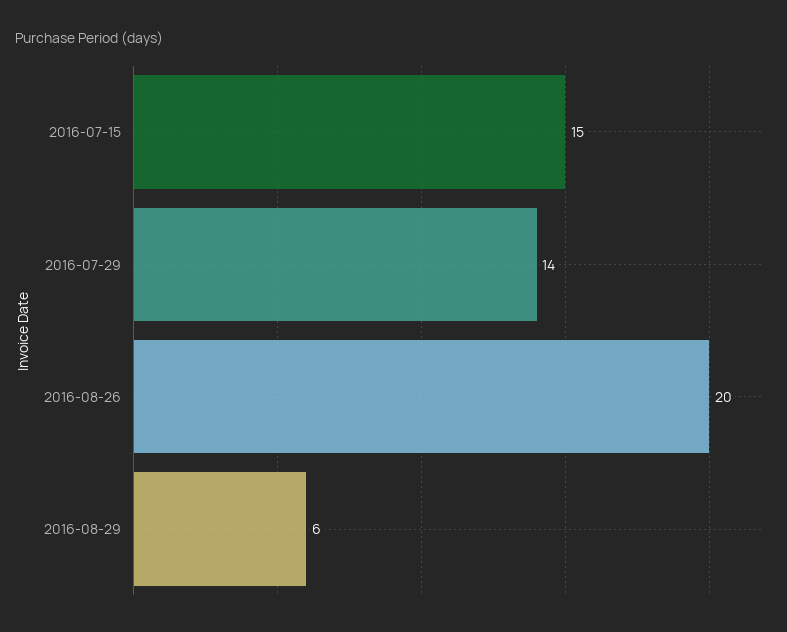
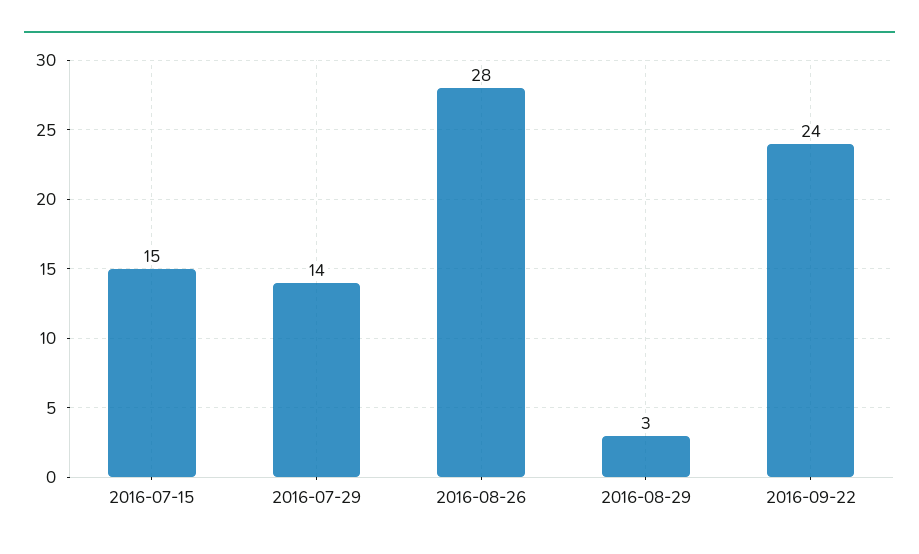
2016-08-26: 20 -> 28
2016-08-29: 6 -> 3
2016-09-22: none -> 24

